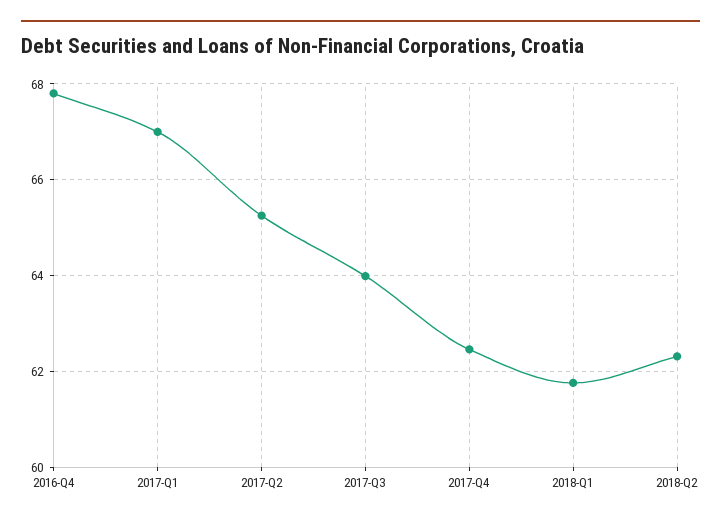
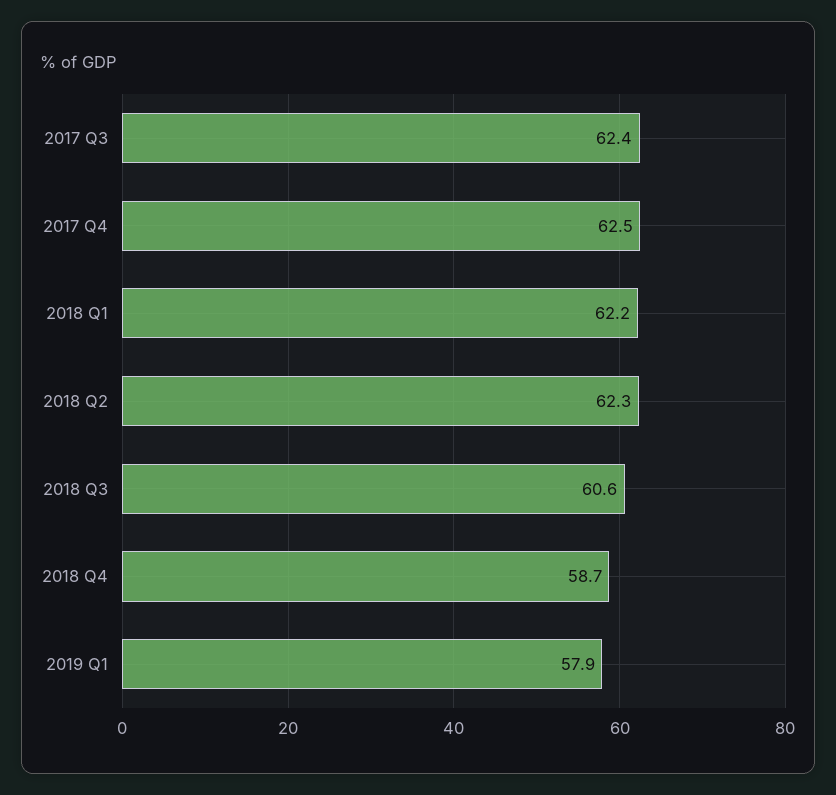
2016-Q4: 67.8 -> none
2017-Q1: 67 -> none
2017-Q2: 65.2 -> none
2017-Q3: 64 -> 62.4
2018-Q1: 61.8 -> 62.2
2018 Q3: none -> 60.6
2018 Q4: none -> 58.7
2019 Q1: none -> 57.9

